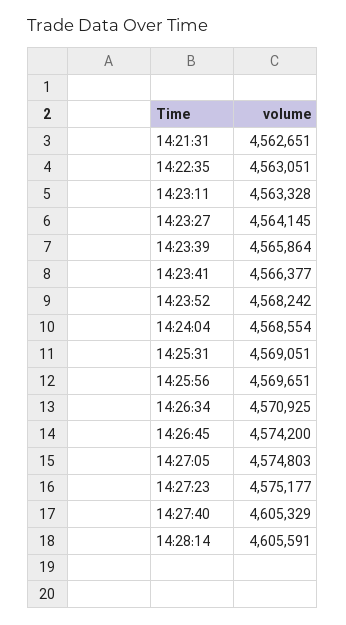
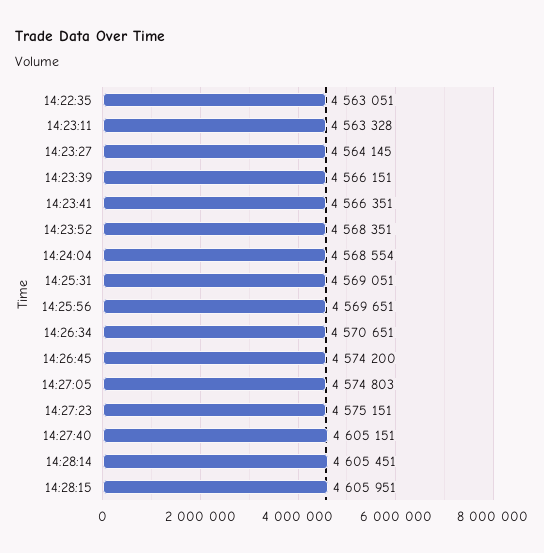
14:21:31: 4562651 -> none
14:23:39: 4565864 -> 4566151
14:23:41: 4566377 -> 4566351
14:23:52: 4568242 -> 4568351
14:26:34: 4570925 -> 4570651
14:27:23: 4575177 -> 4575151
14:27:40: 4605329 -> 4605151
14:28:14: 4605591 -> 4605451
14:28:15: none -> 4605951

